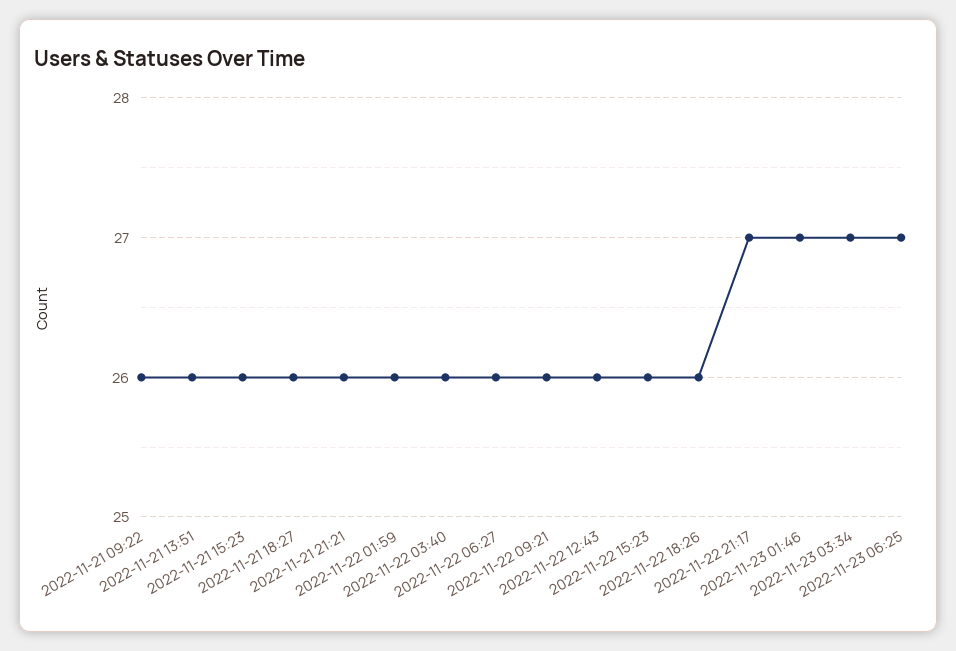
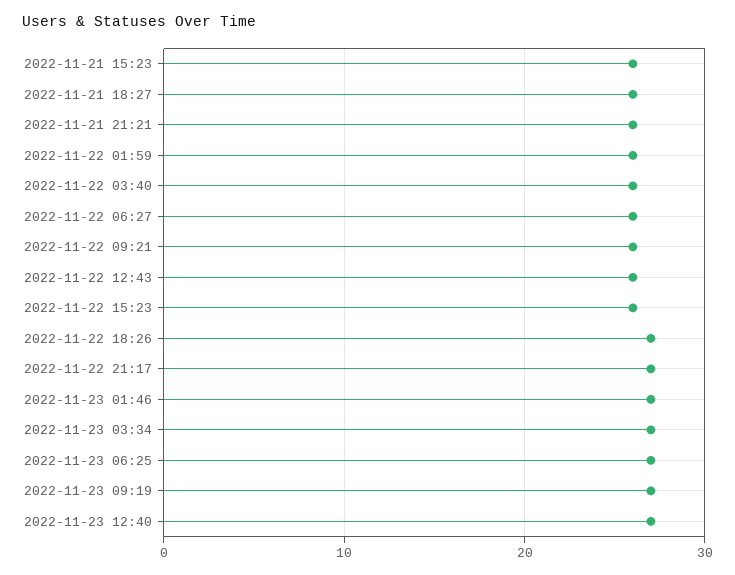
2022-11-21 09:22: 26 -> none
2022-11-21 13:51: 26 -> none
2022-11-22 18:26: 26 -> 27
2022-11-23 09:19: none -> 27
2022-11-23 12:40: none -> 27

